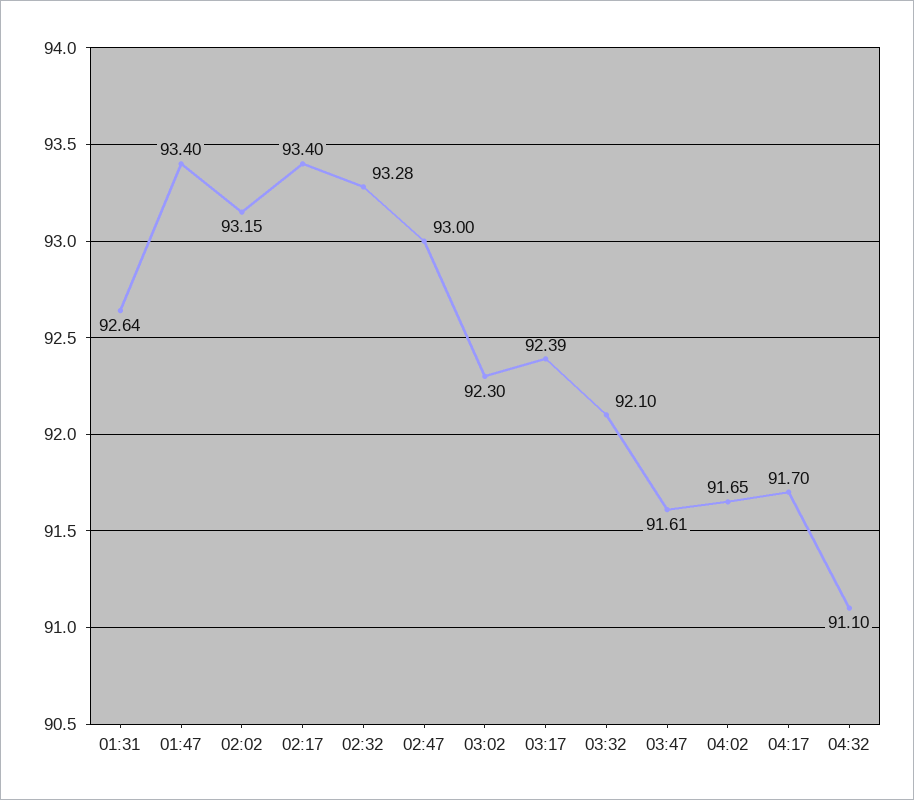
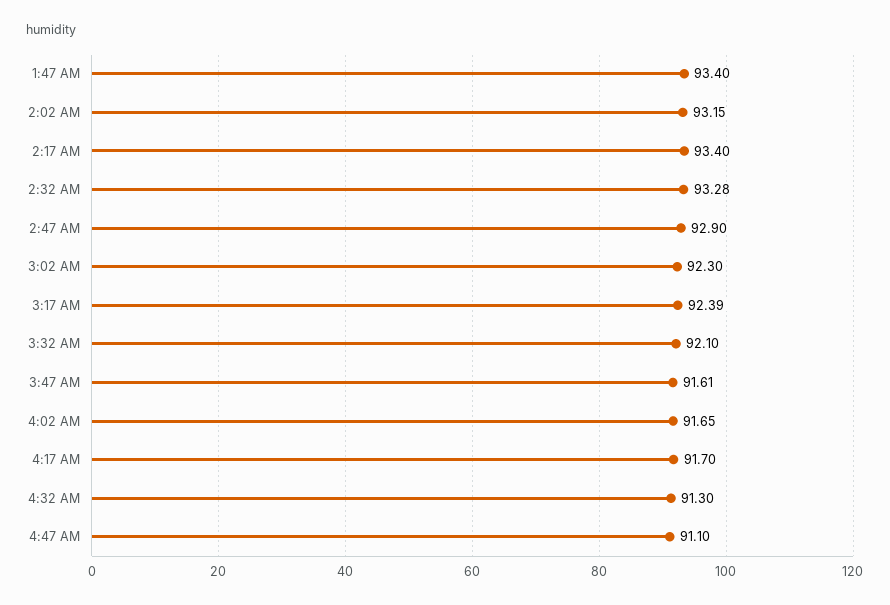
01:31: 92.64 -> none
02:47: 93 -> 92.9
04:32: 91.1 -> 91.3
4:47 AM: none -> 91.1

